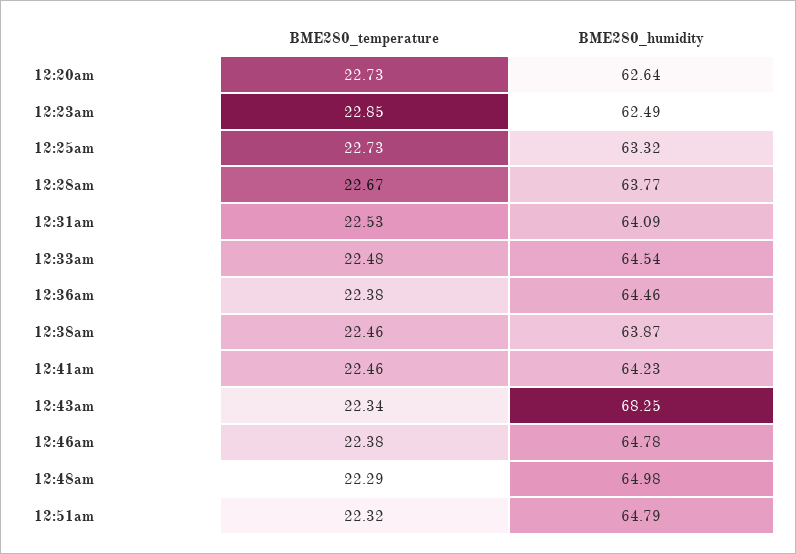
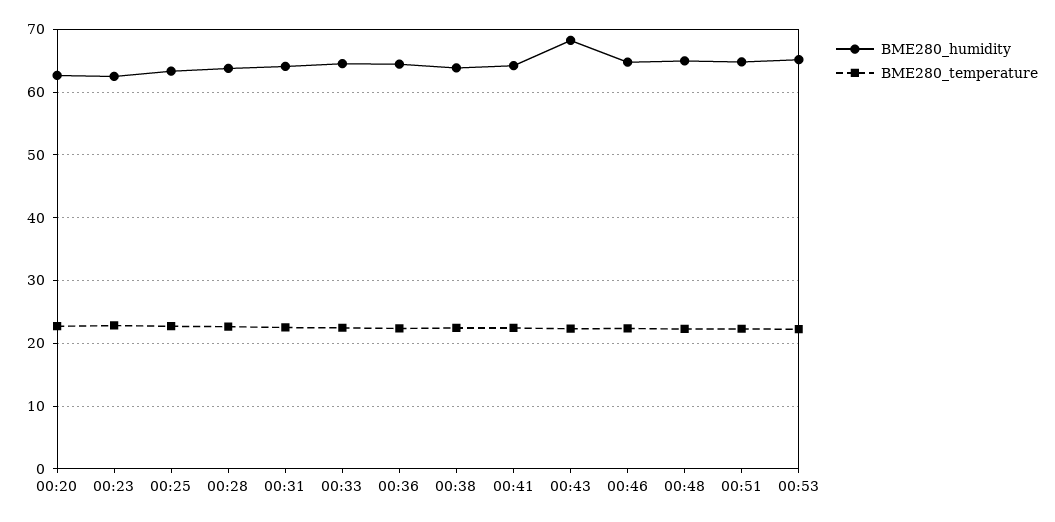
BME280_humidity, 00:53: none -> 65
BME280_temperature, 00:53: none -> 22

